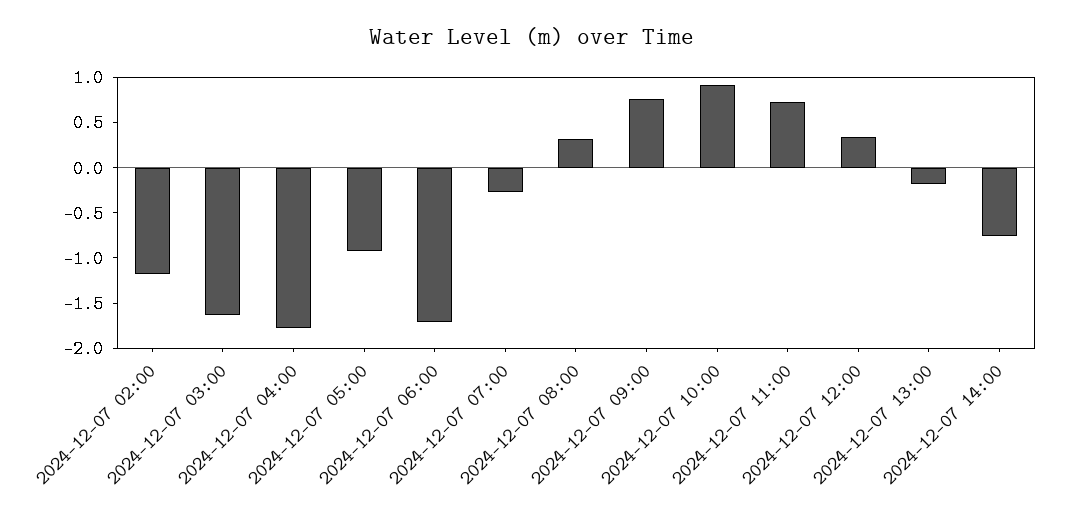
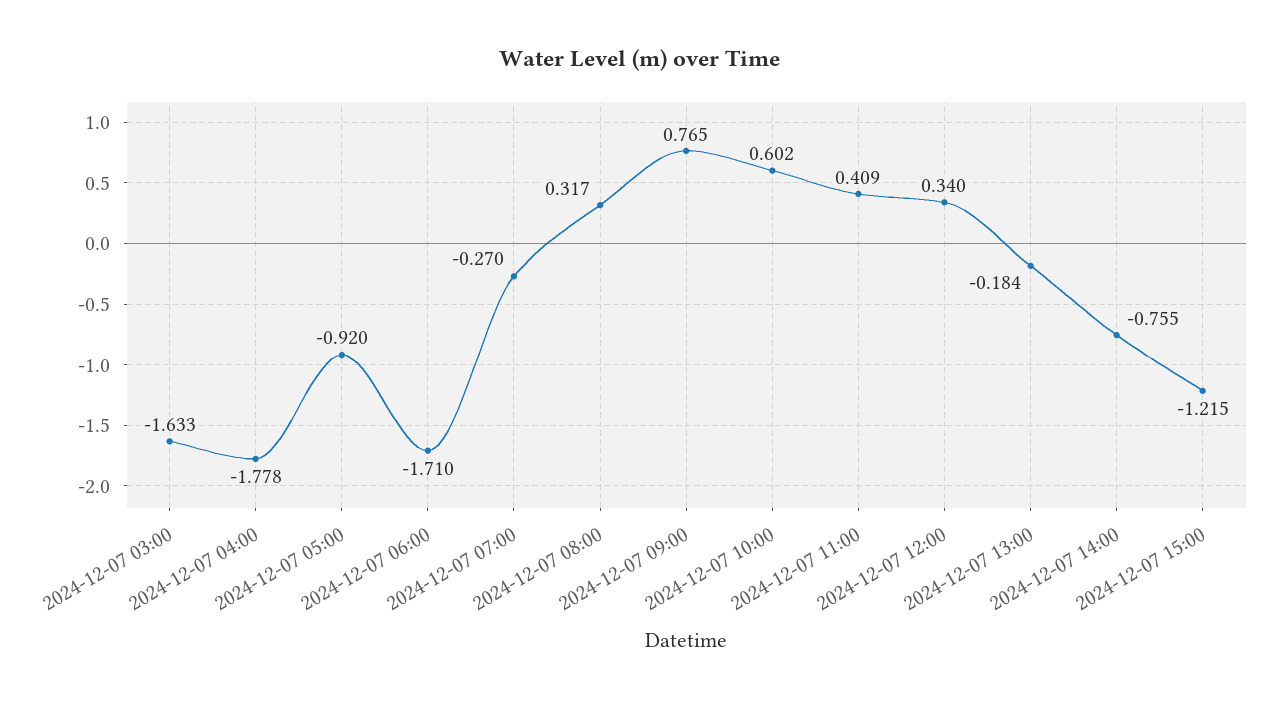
2024-12-07 02:00: -1.2 -> none
2024-12-07 10:00: 0.9 -> 0.602
2024-12-07 11:00: 0.7 -> 0.409
2024-12-07 15:00: none -> -1.215

